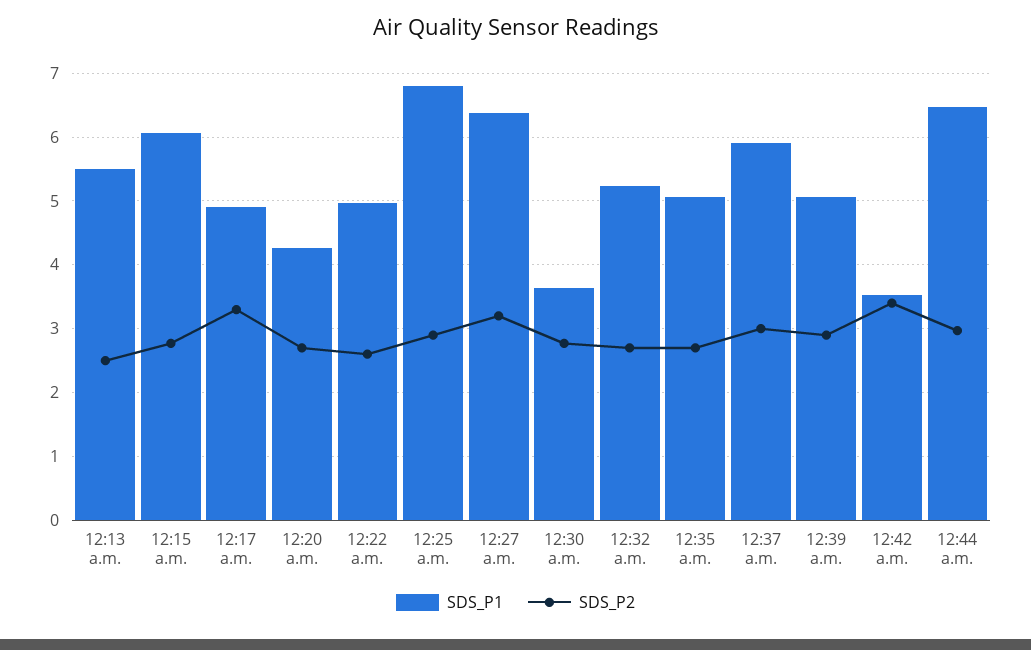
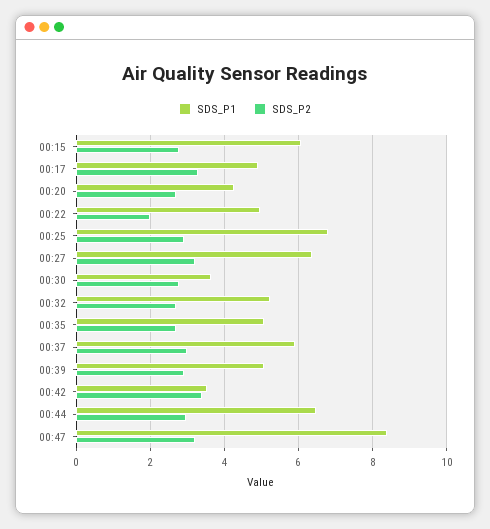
SDS_P1, 12:13 a.m.: 5.5 -> none
SDS_P2, 12:13 a.m.: 2.5 -> none
SDS_P2, 12:22 a.m.: 2.6 -> 2
SDS_P1, 00:47: none -> 8.4
SDS_P2, 00:47: none -> 3.2

